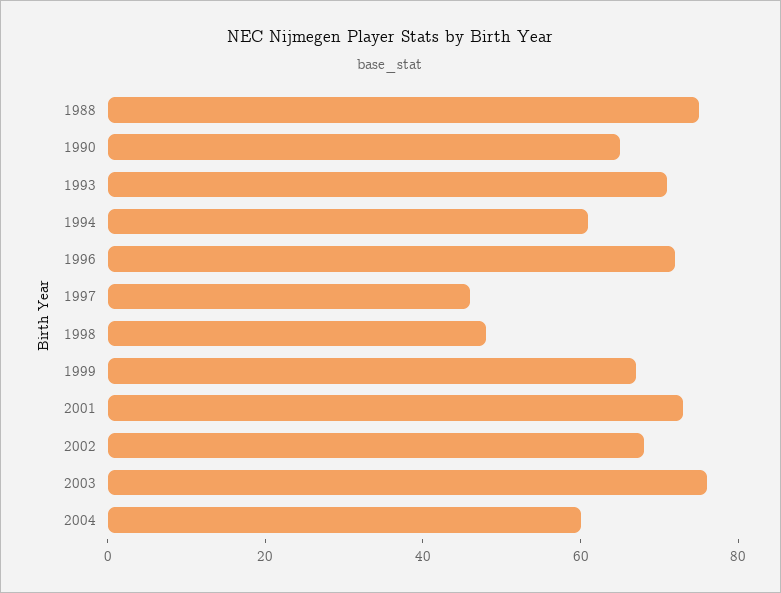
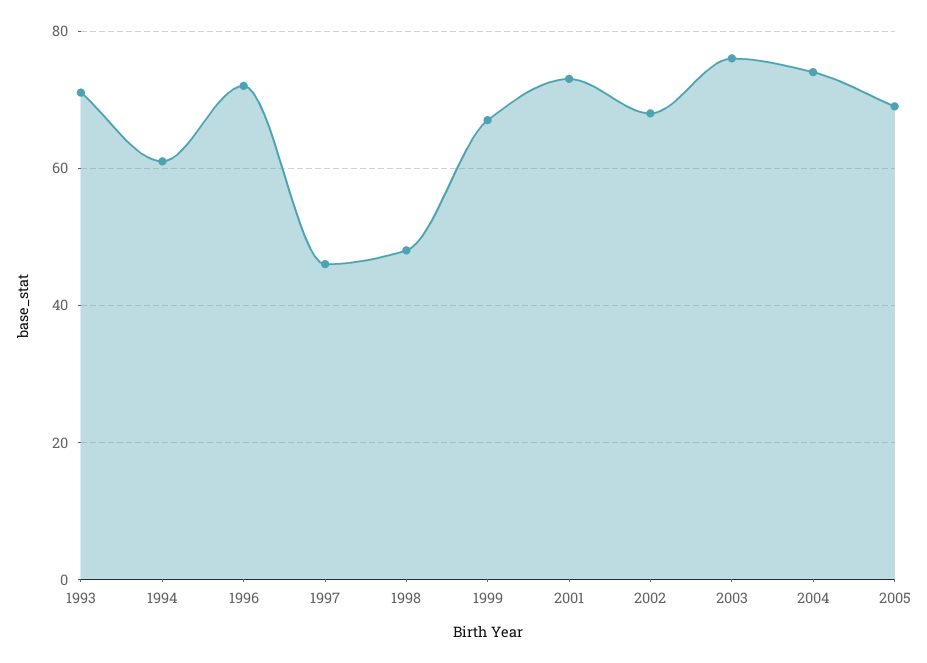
1988: 75 -> none
1990: 65 -> none
2004: 60 -> 75
2005: none -> 70

